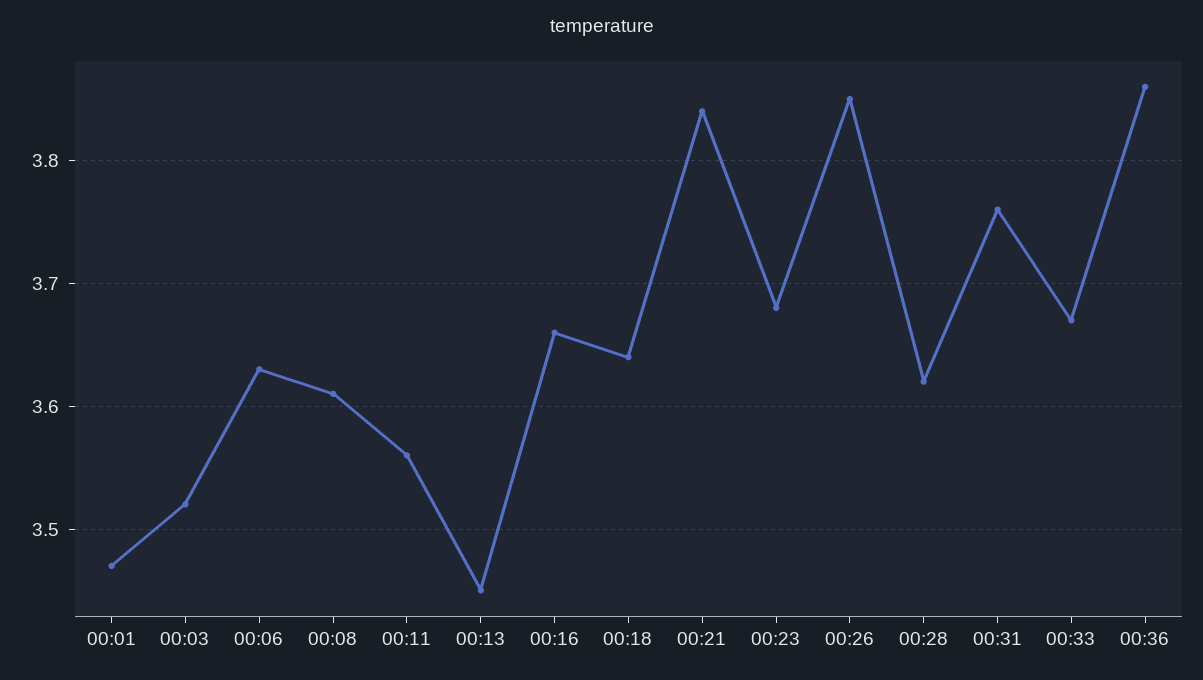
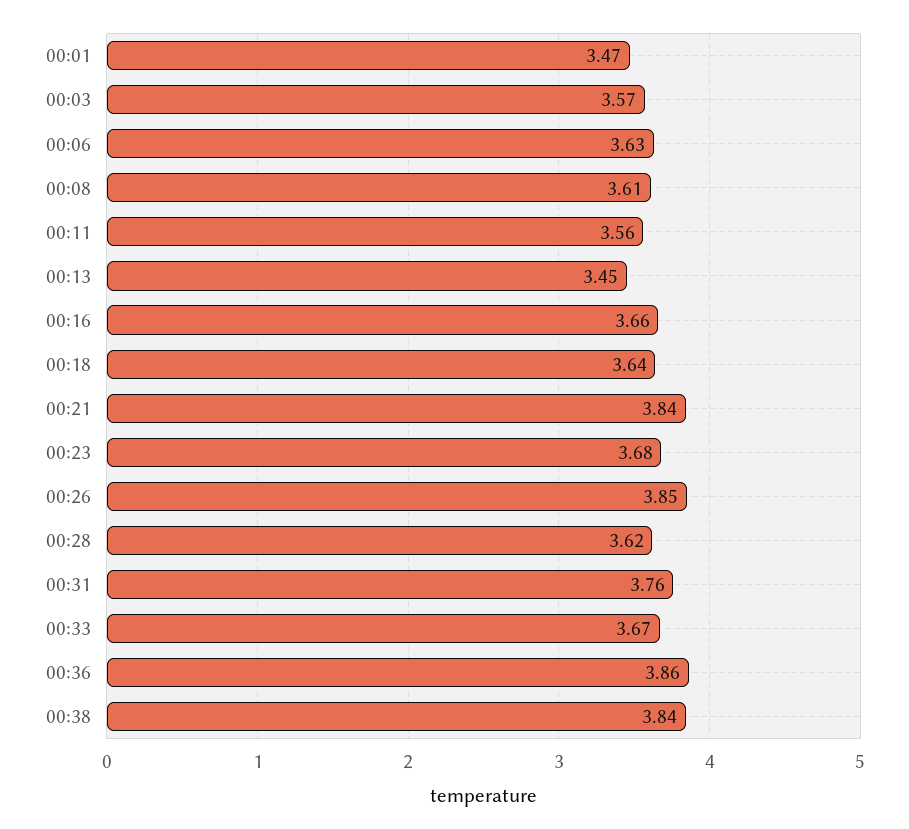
00:03: 3.52 -> 3.57
00:38: none -> 3.84

